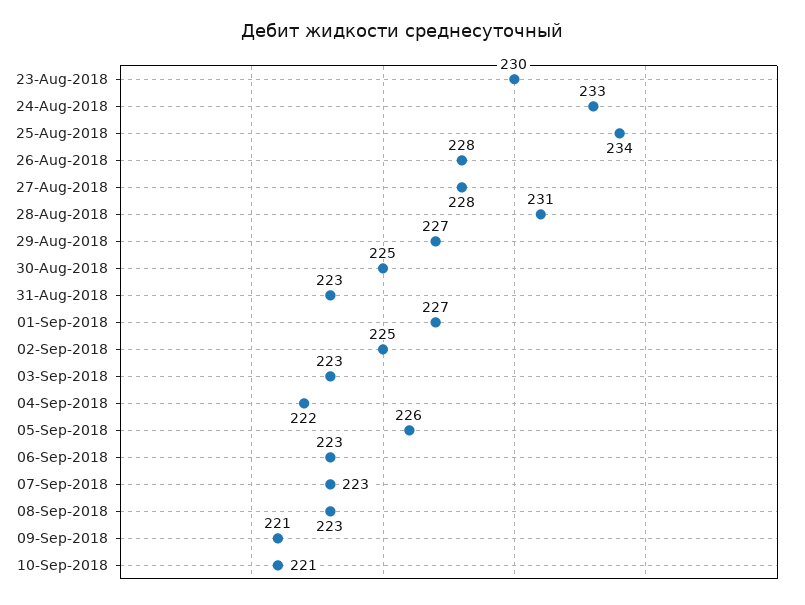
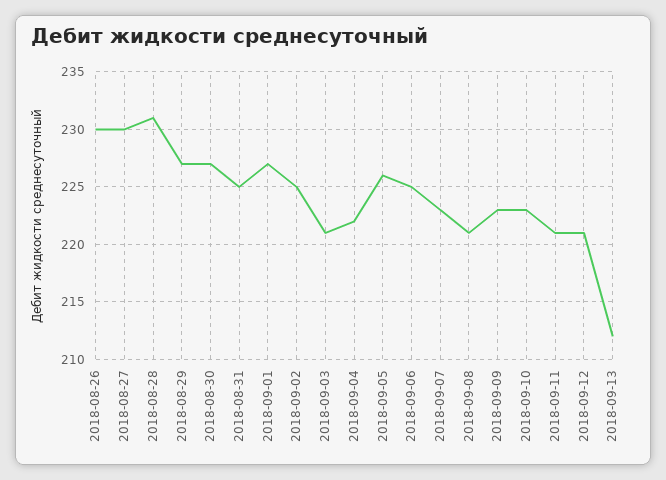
23-Aug-2018: 230 -> none
24-Aug-2018: 233 -> none
25-Aug-2018: 234 -> none
26-Aug-2018: 228 -> 230
27-Aug-2018: 228 -> 230
30-Aug-2018: 225 -> 227
31-Aug-2018: 223 -> 225
03-Sep-2018: 223 -> 221
06-Sep-2018: 223 -> 225
08-Sep-2018: 223 -> 221
09-Sep-2018: 221 -> 223
10-Sep-2018: 221 -> 223
2018-09-11: none -> 221
2018-09-12: none -> 221
2018-09-13: none -> 212

